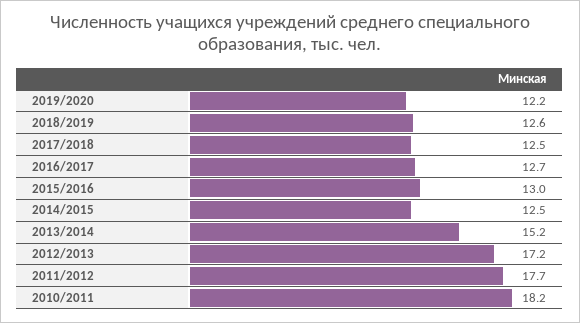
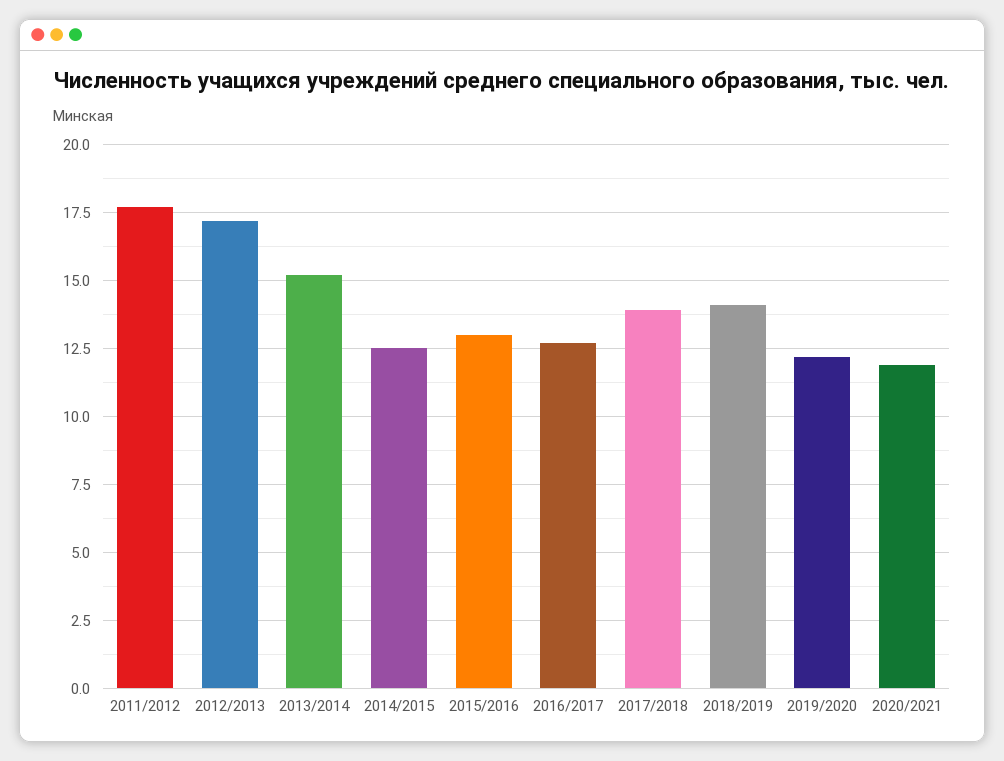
2018/2019: 12.6 -> 14
2017/2018: 12.5 -> 14
2010/2011: 18.2 -> none
2020/2021: none -> 12

